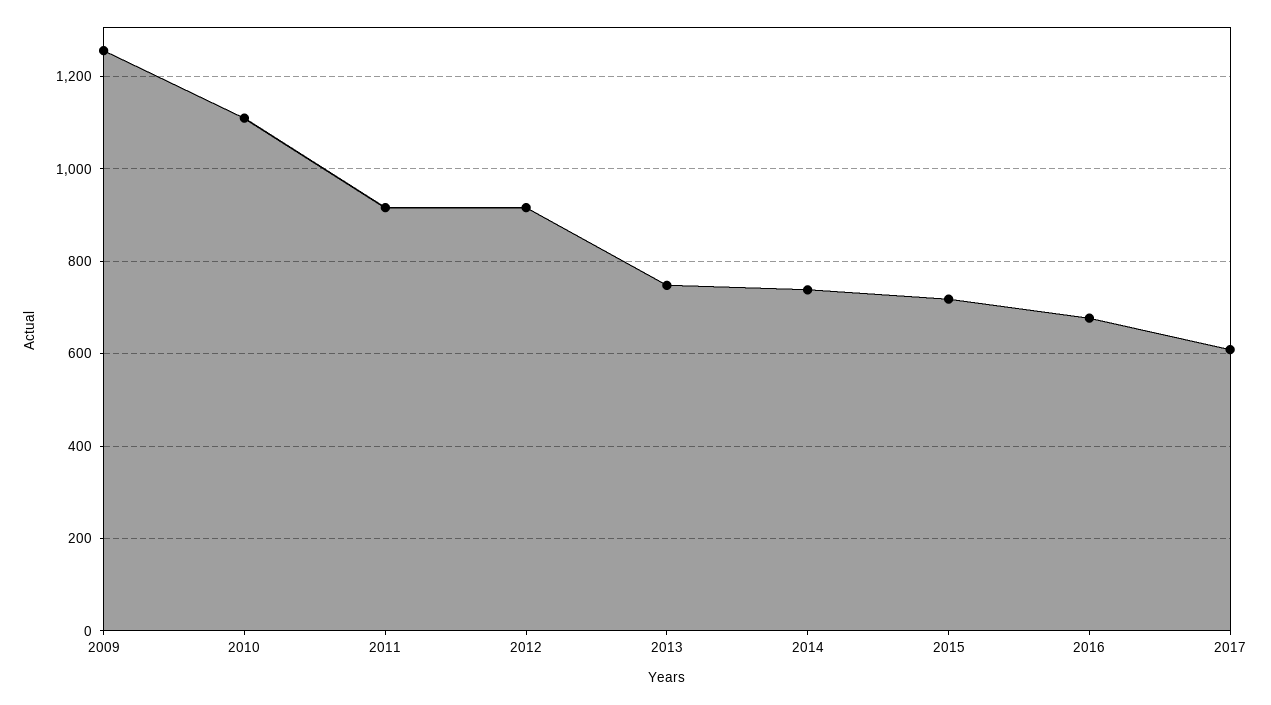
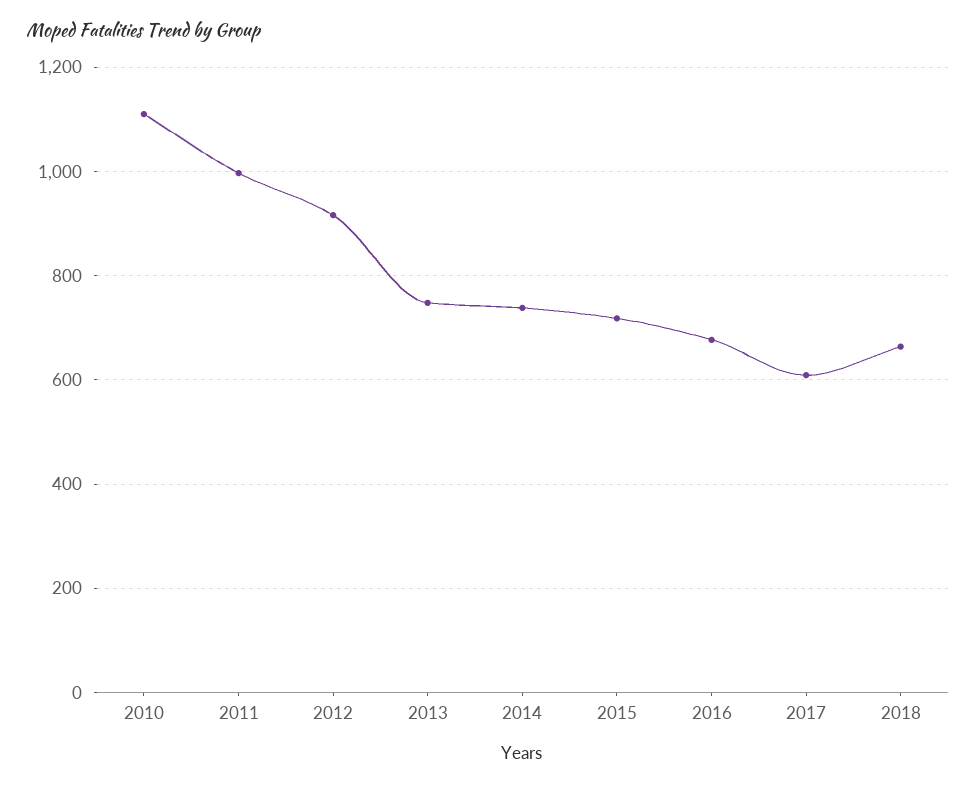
2009: 1260 -> none
2011: 920 -> 1000
2018: none -> 660

